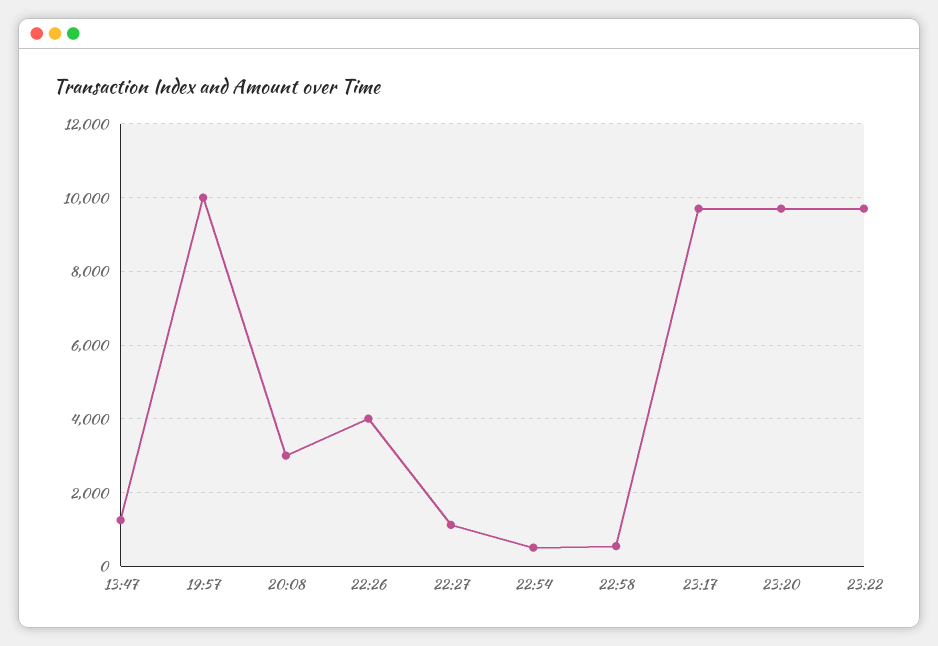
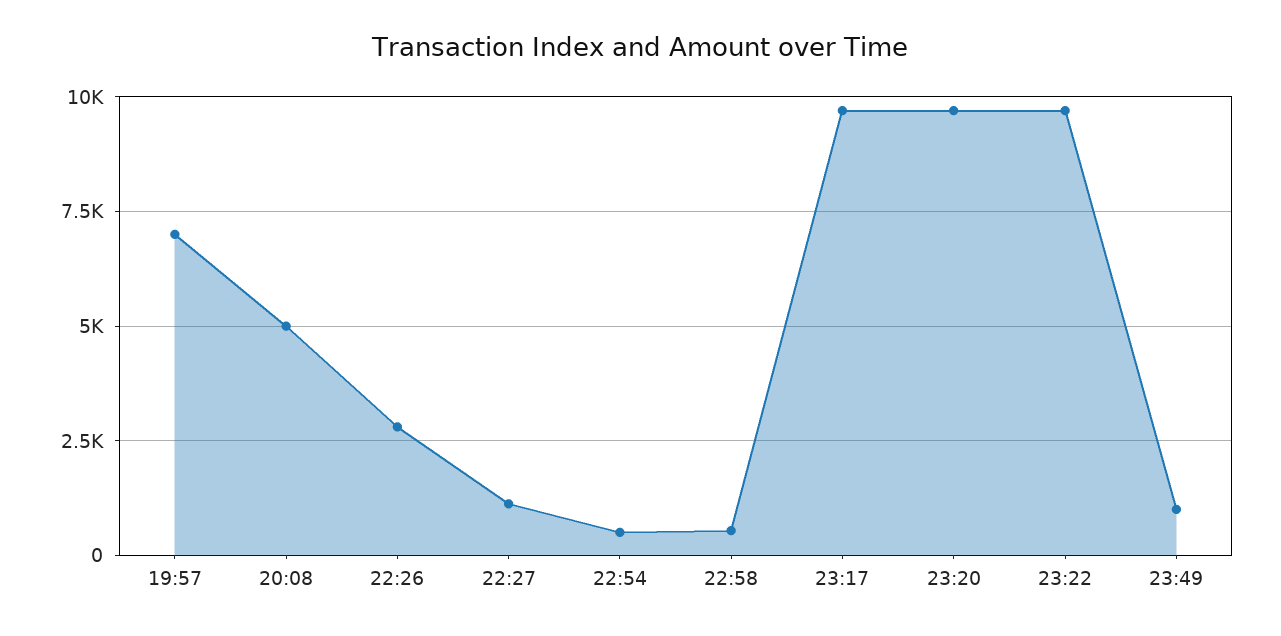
13:47: 1200 -> none
19:57: 10000 -> 7000
20:08: 3000 -> 5000
22:26: 4000 -> 2750
23:49: none -> 1000

